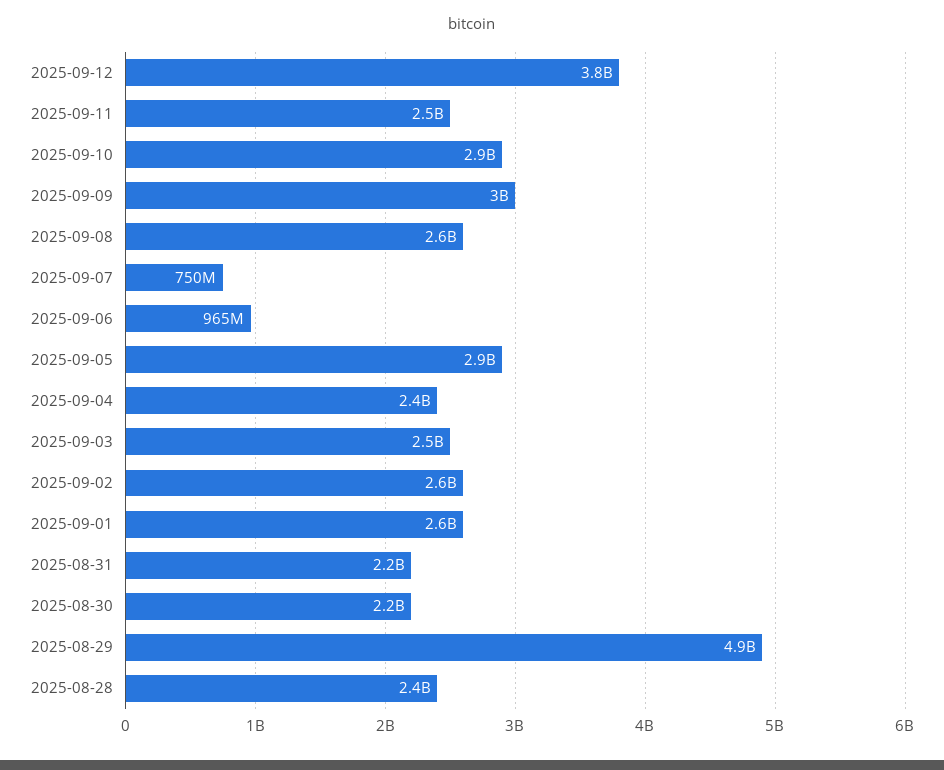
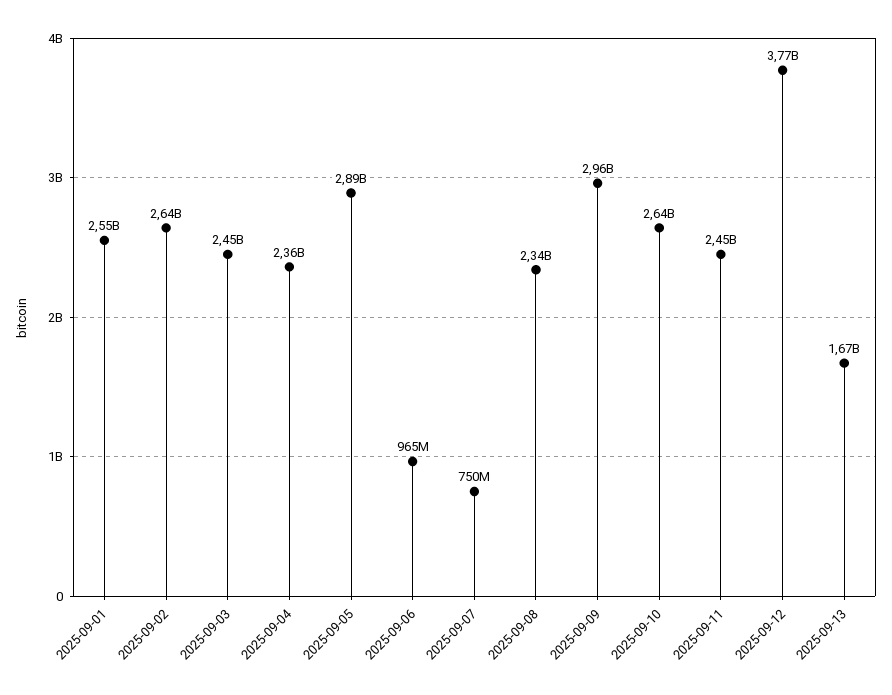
2025-09-10: 2900000000 -> 2640000000
2025-09-08: 2600000000 -> 2340000000
2025-08-31: 2200000000 -> none
2025-08-30: 2200000000 -> none
2025-08-29: 4900000000 -> none
2025-08-28: 2400000000 -> none
2025-09-13: none -> 1670000000

